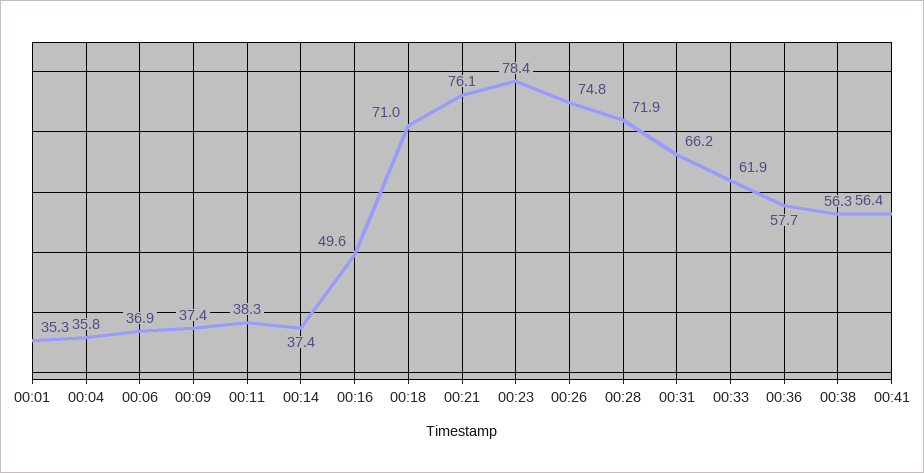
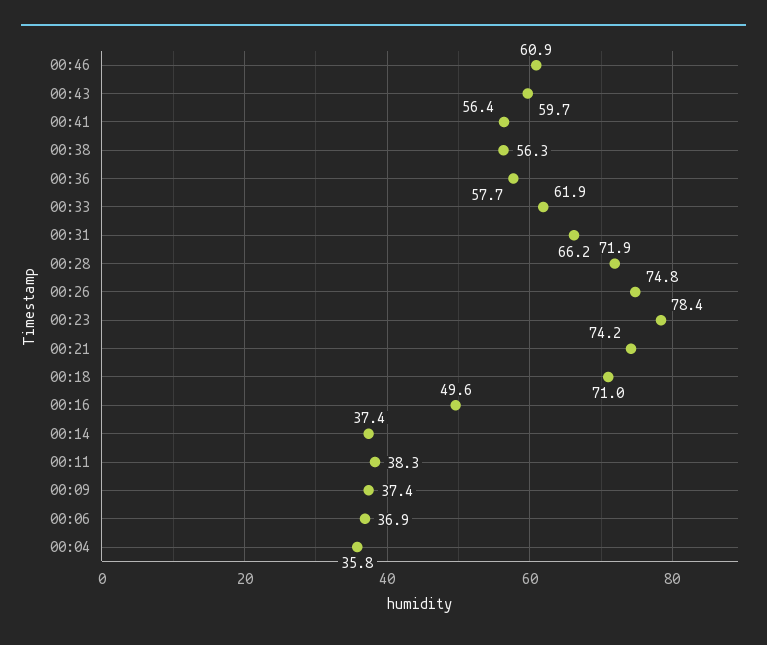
00:01: 35.3 -> none
00:21: 76.1 -> 74.2
00:46: none -> 60.9
00:43: none -> 59.7

